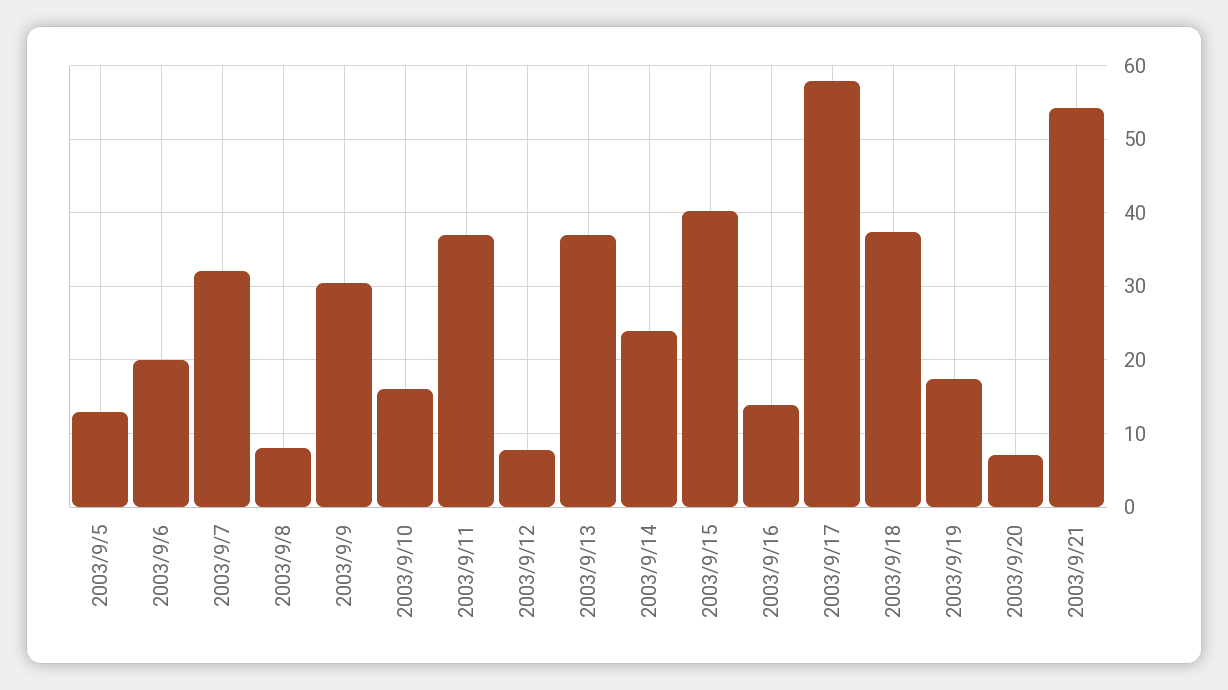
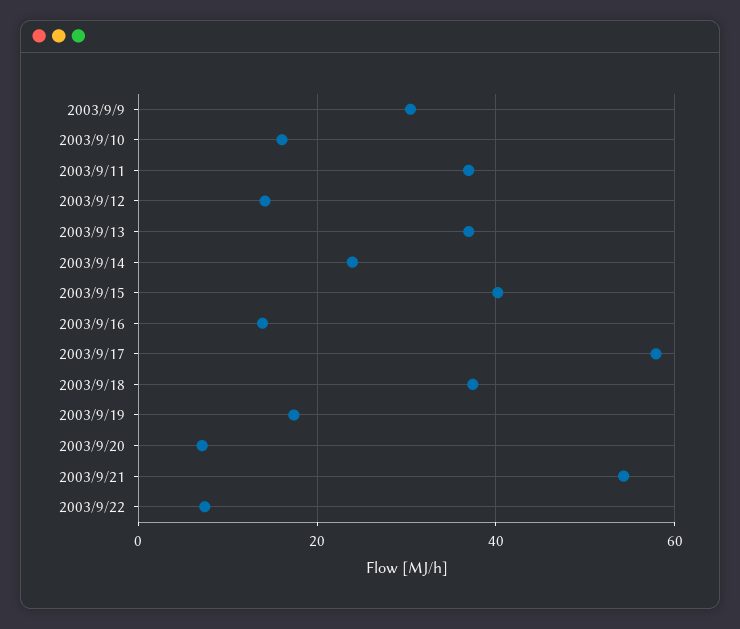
2003/9/5: 13 -> none
2003/9/6: 20 -> none
2003/9/7: 32 -> none
2003/9/8: 8 -> none
2003/9/12: 8 -> 14
2003/9/22: none -> 8

